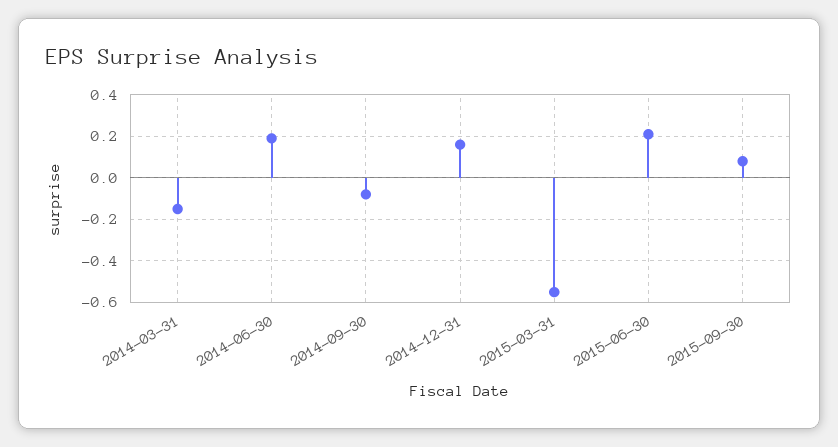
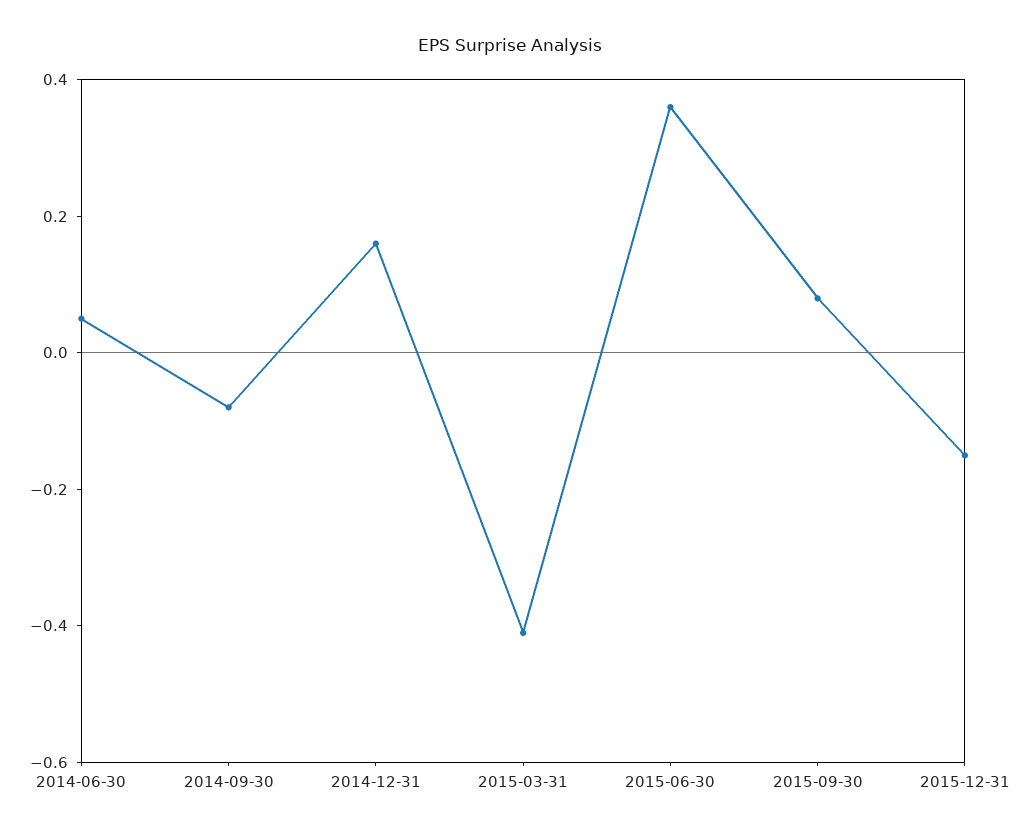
2014-03-31: -0.15 -> none
2014-06-30: 0.2 -> 0.05
2015-03-31: -0.55 -> -0.4
2015-06-30: 0.2 -> 0.35
2015-12-31: none -> -0.15

